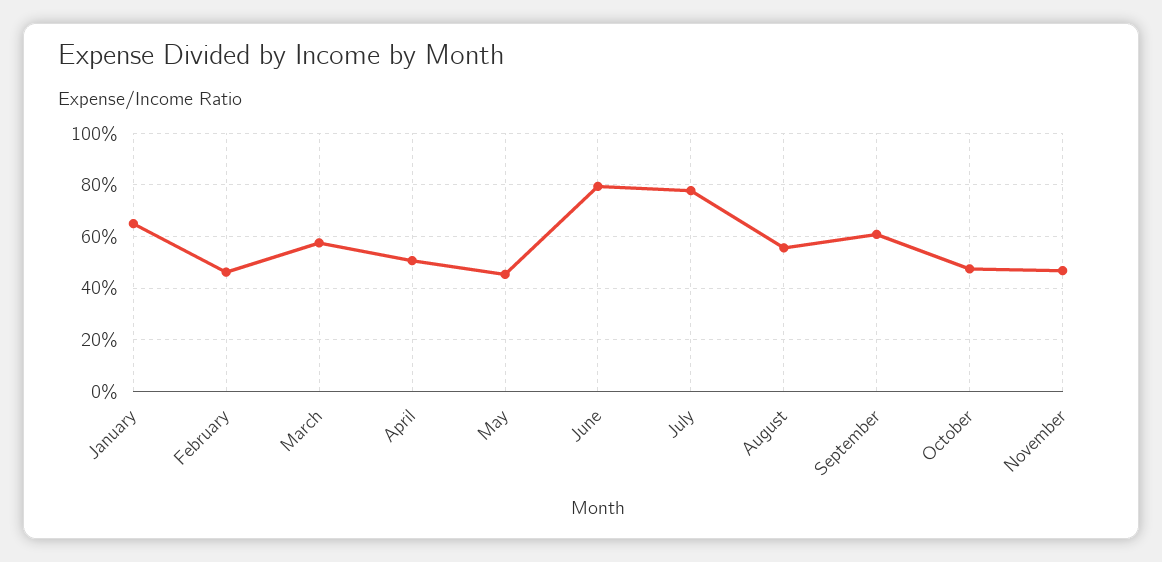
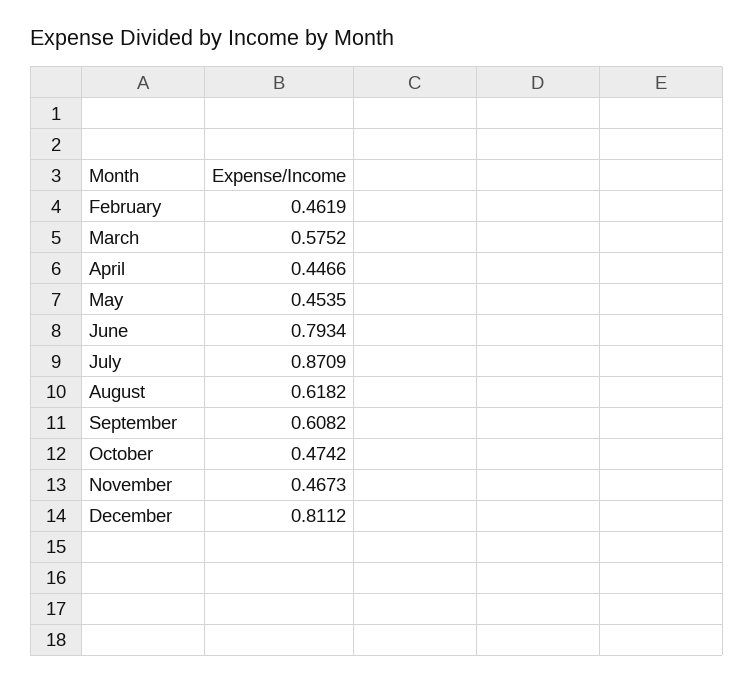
January: 0.65 -> none
April: 0.5 -> 0.4466
July: 0.775 -> 0.8709
August: 0.55 -> 0.6182
December: none -> 0.8112

